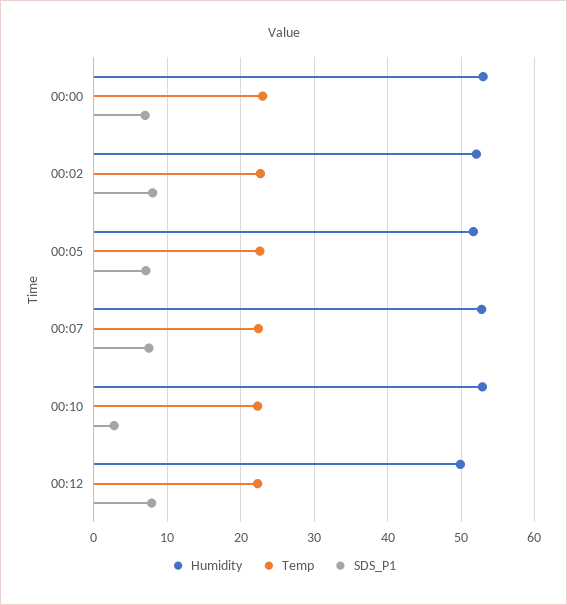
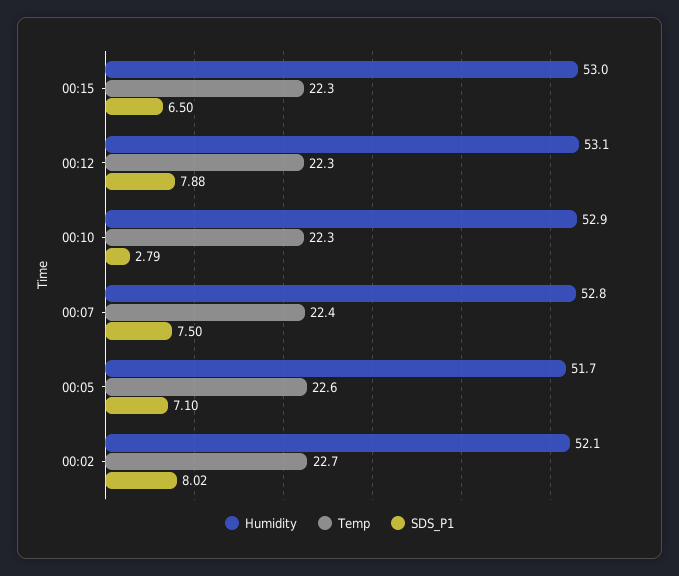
Humidity, 00:00: 53 -> none
Temp, 00:00: 23 -> none
SDS_P1, 00:00: 7 -> none
Humidity, 00:12: 50 -> 53.1
Humidity, 00:15: none -> 53
Temp, 00:15: none -> 22.3
SDS_P1, 00:15: none -> 6.5

